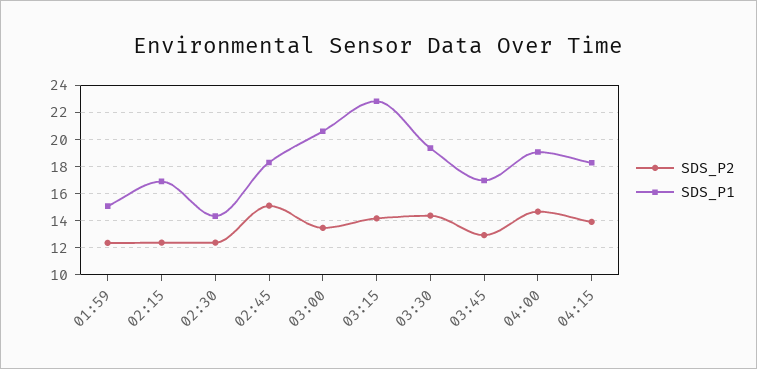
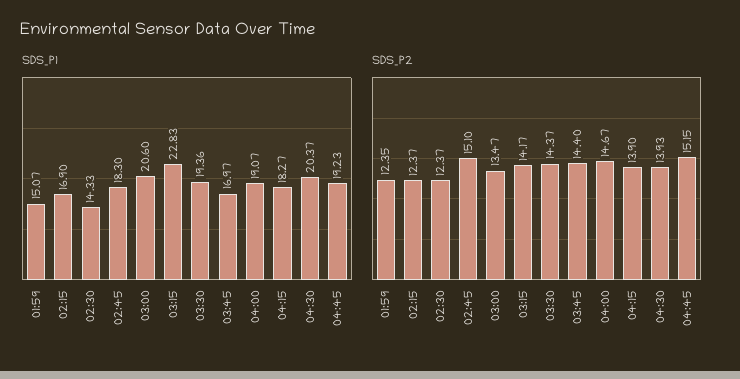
SDS_P2, 03:45: 13 -> 14.4
SDS_P1, 04:30: none -> 20.37
SDS_P1, 04:45: none -> 19.23
SDS_P2, 04:30: none -> 13.93
SDS_P2, 04:45: none -> 15.15

